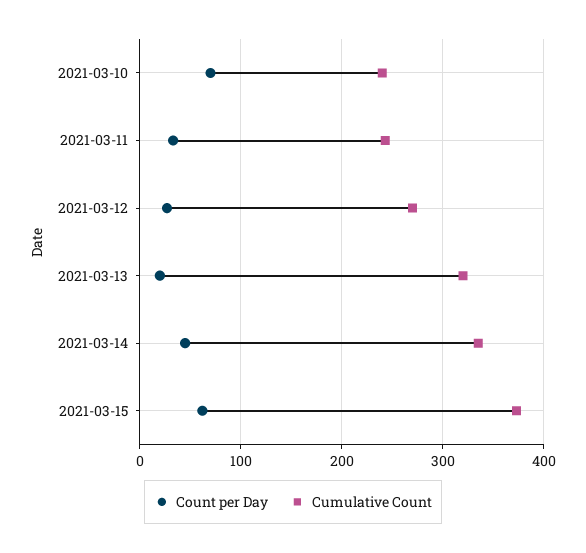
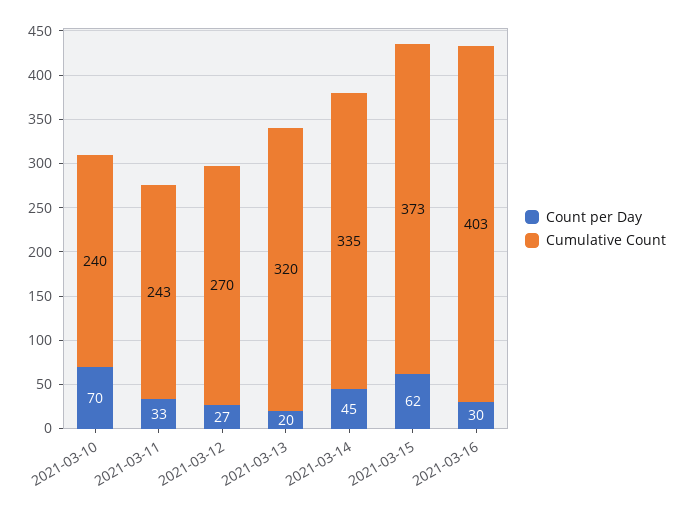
Count per Day, 2021-03-16: none -> 30
Cumulative Count, 2021-03-16: none -> 403

